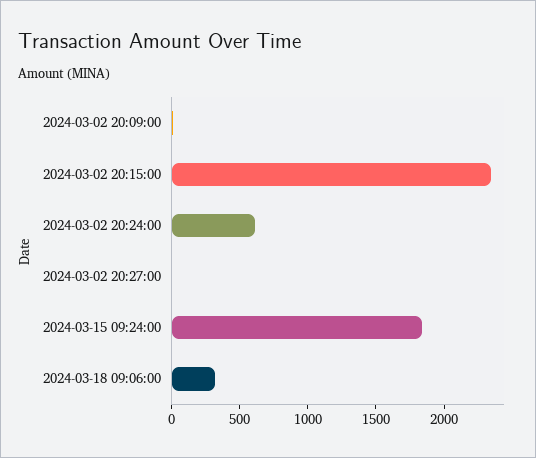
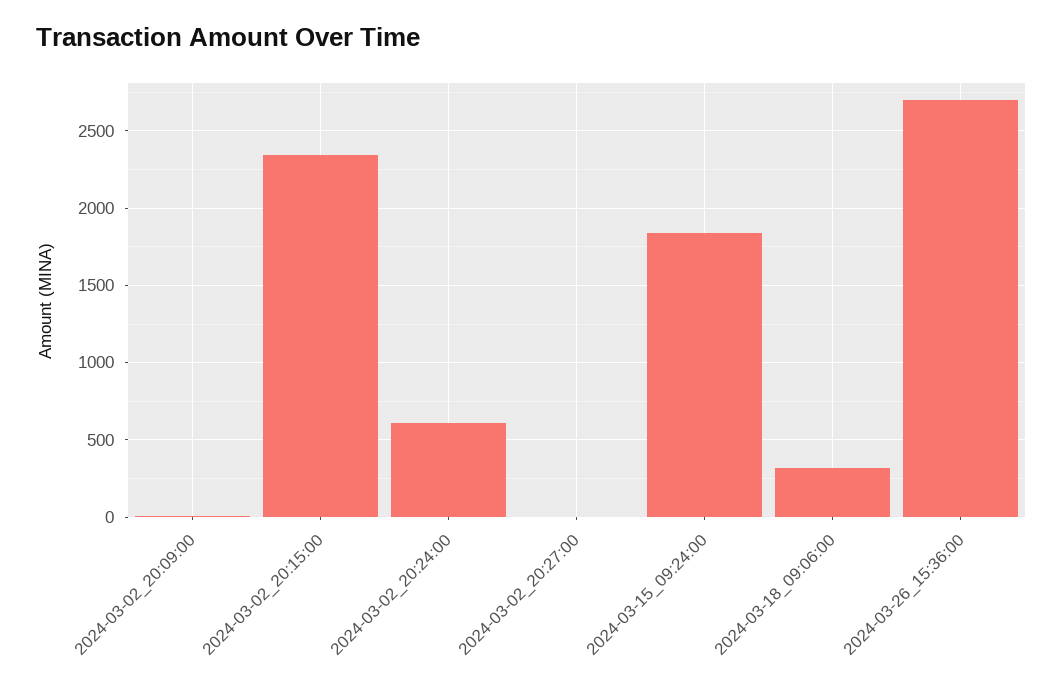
2024-03-26_15:36:00: none -> 2700

